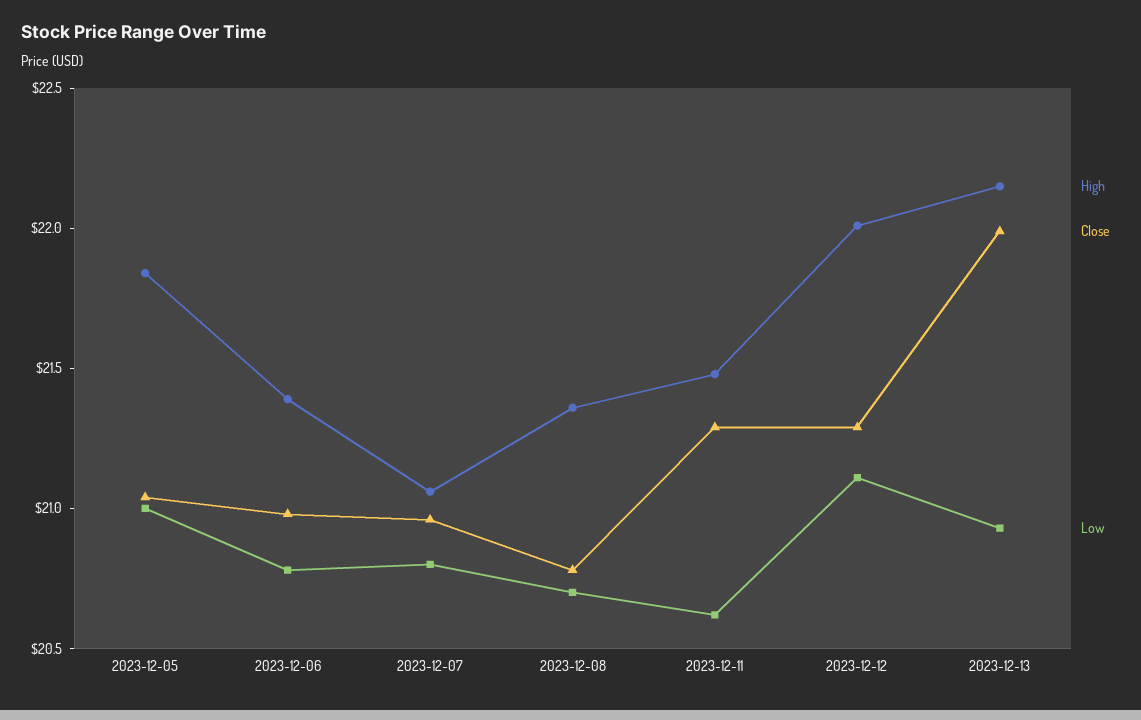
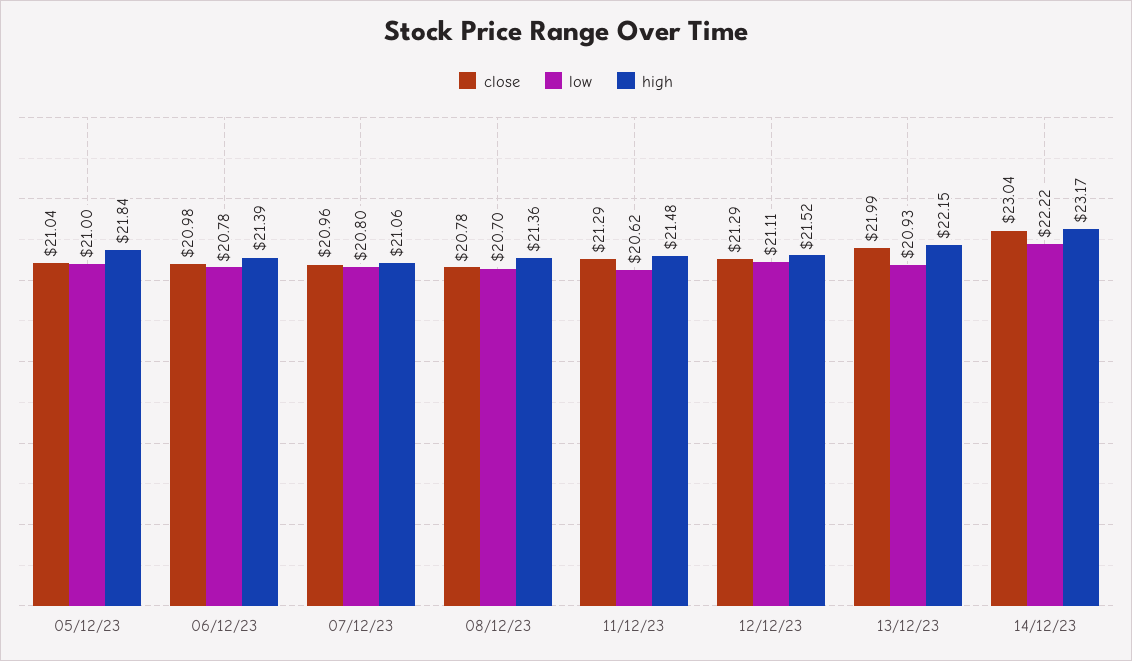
High, 2023-12-12: 22 -> 21.52
Close, 14/12/23: none -> 23.04
Low, 14/12/23: none -> 22.22
High, 14/12/23: none -> 23.17

